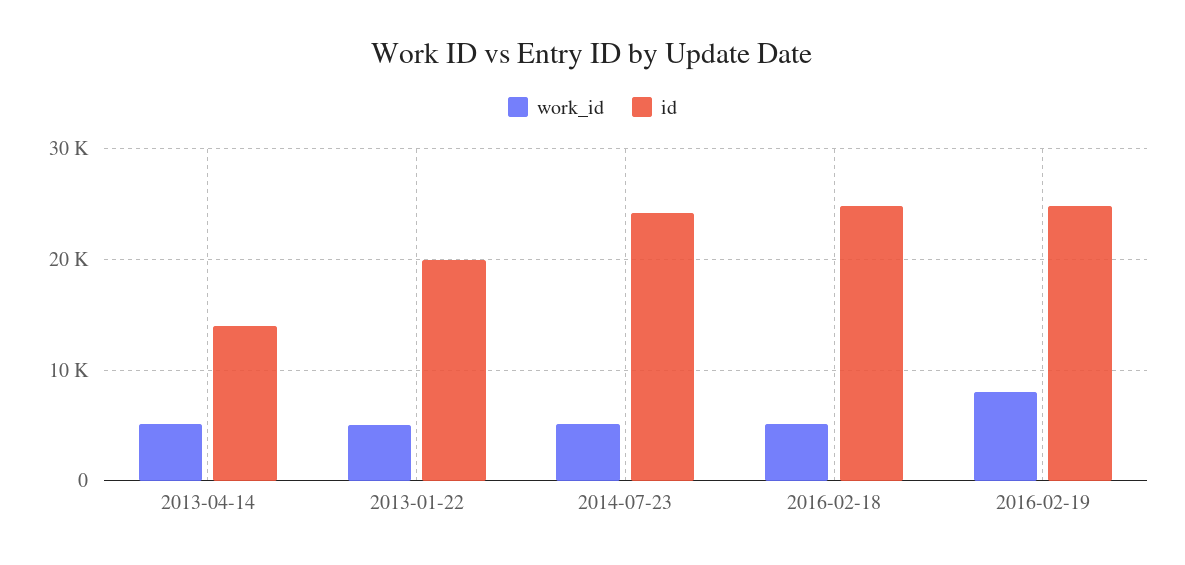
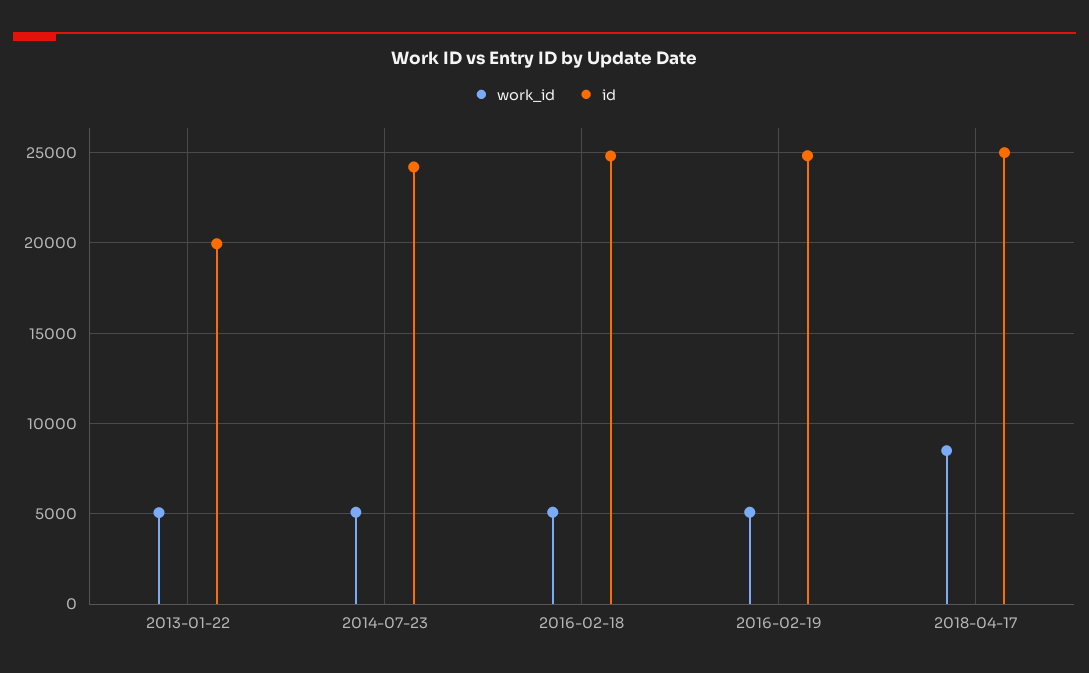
work_id, 2013-04-14: 5000 -> none
id, 2013-04-14: 14000 -> none
work_id, 2016-02-19: 8000 -> 5000
work_id, 2018-04-17: none -> 8500
id, 2018-04-17: none -> 25000

